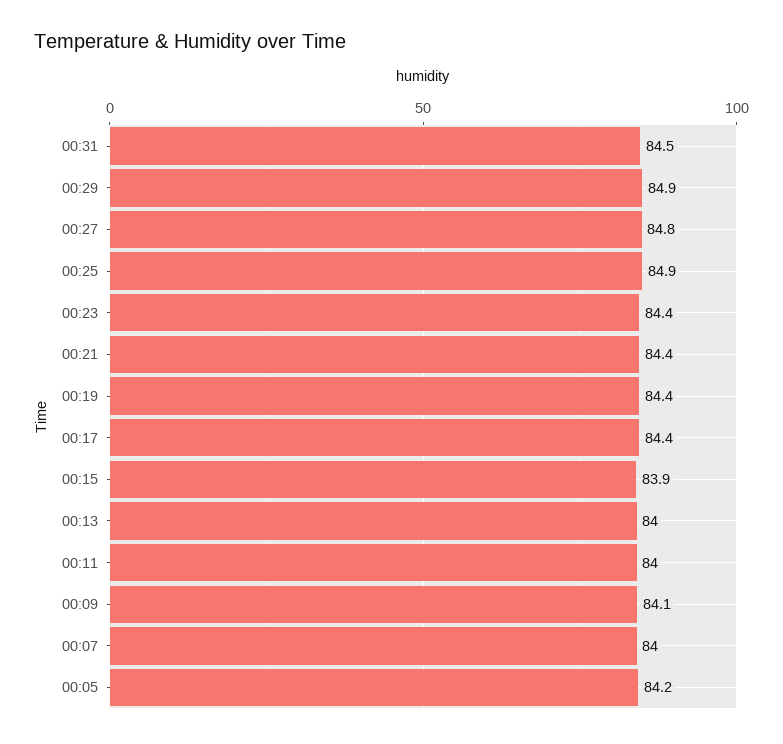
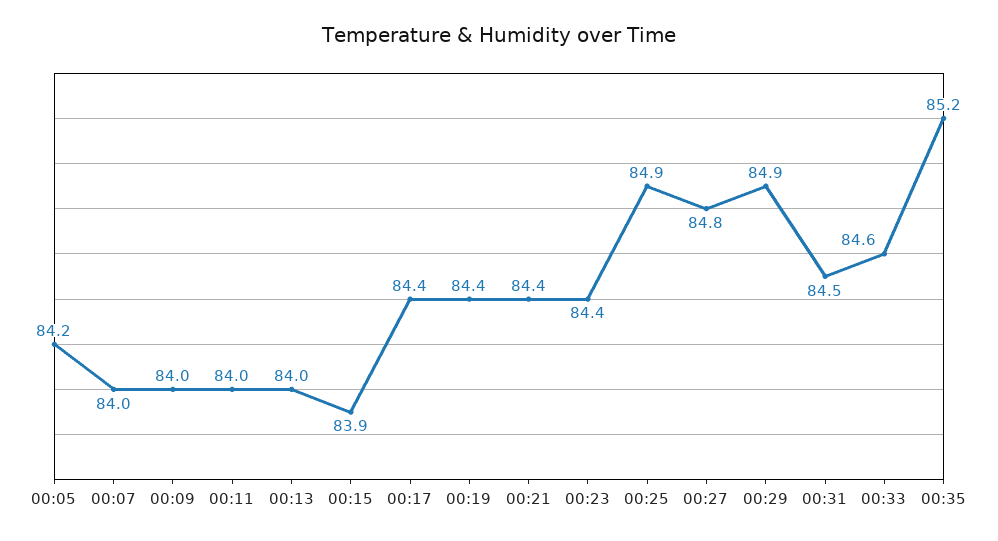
00:09: 84.1 -> 84
00:33: none -> 84.6
00:35: none -> 85.2

